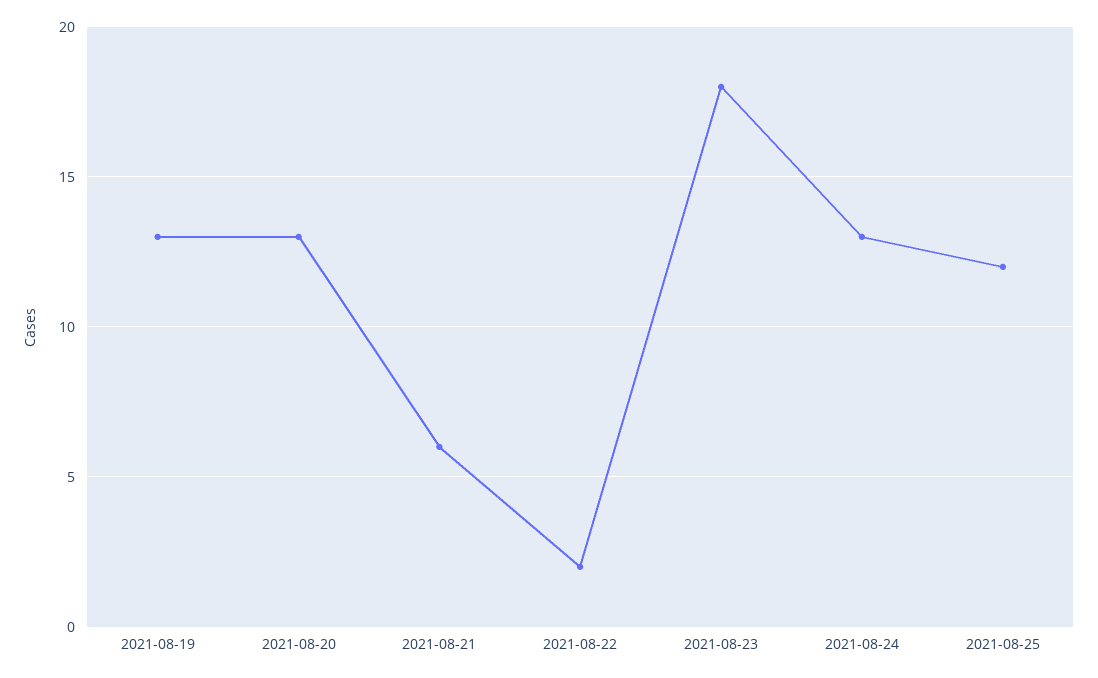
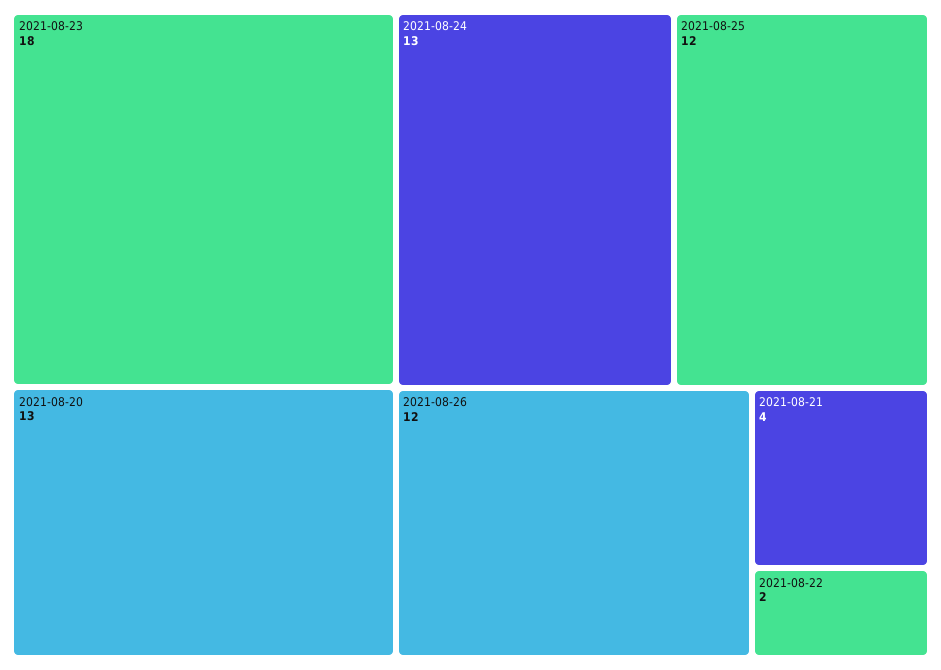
2021-08-19: 13 -> none
2021-08-21: 6 -> 4
2021-08-26: none -> 12

